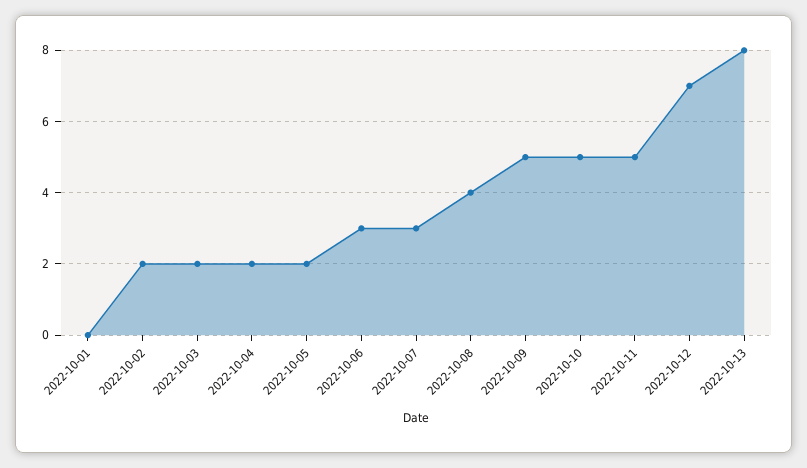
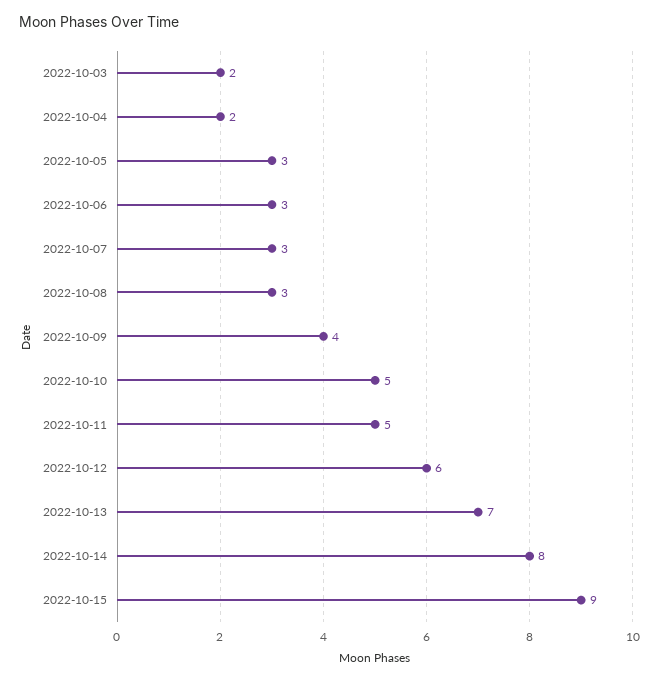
2022-10-01: 0 -> none
2022-10-02: 2 -> none
2022-10-05: 2 -> 3
2022-10-08: 4 -> 3
2022-10-09: 5 -> 4
2022-10-12: 7 -> 6
2022-10-13: 8 -> 7
2022-10-14: none -> 8
2022-10-15: none -> 9

